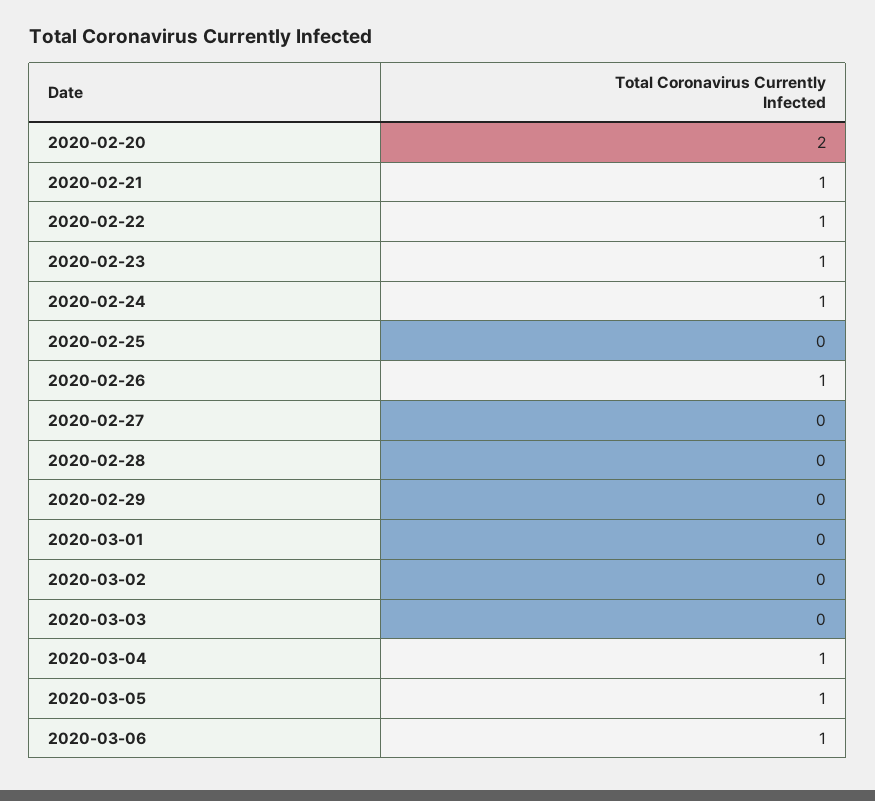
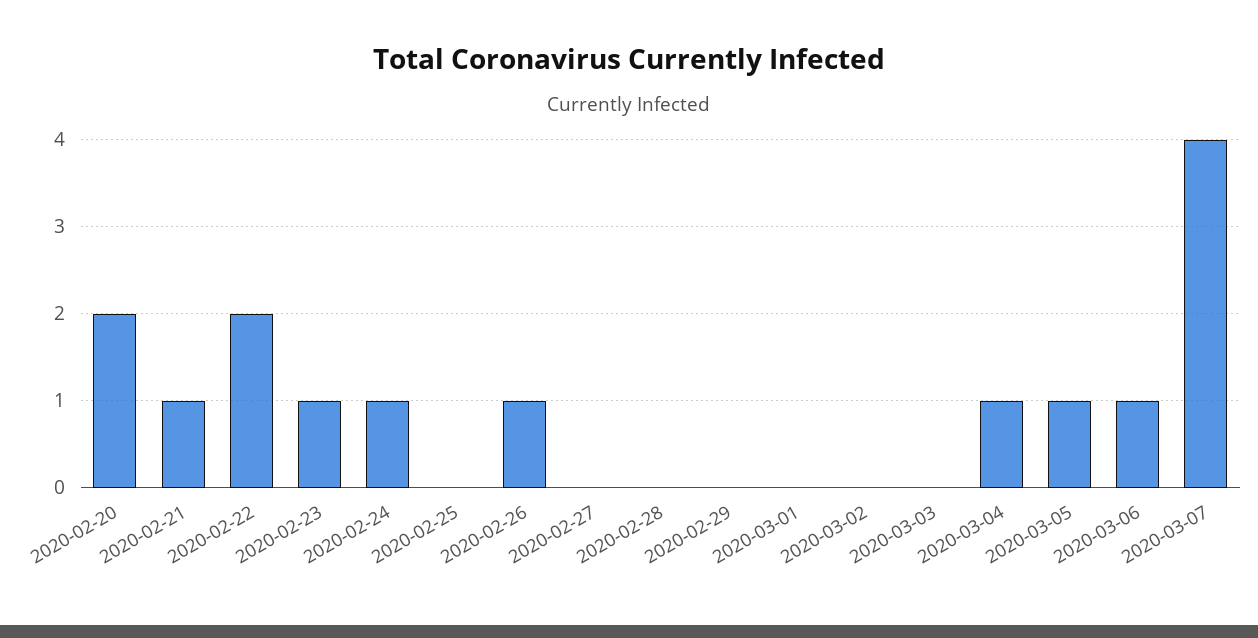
2020-02-22: 1 -> 2
2020-03-07: none -> 4

